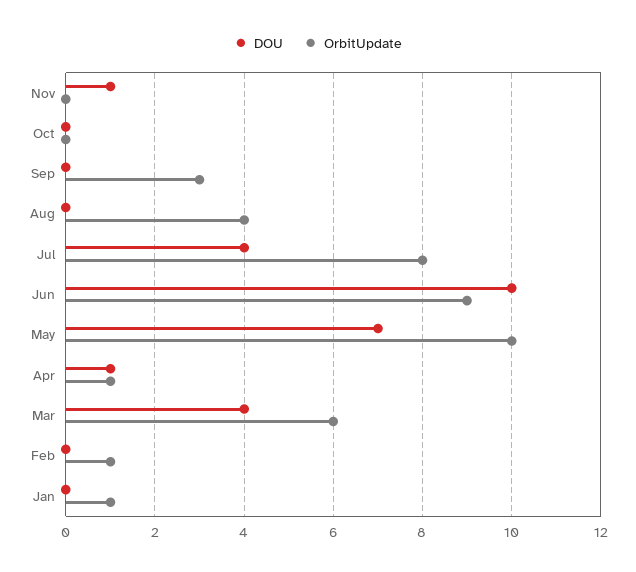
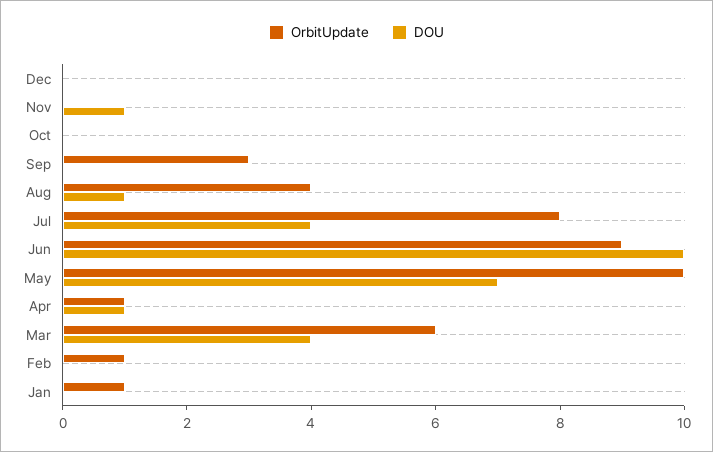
DOU, Aug: 0 -> 1
OrbitUpdate, Dec: none -> 0
DOU, Dec: none -> 0

